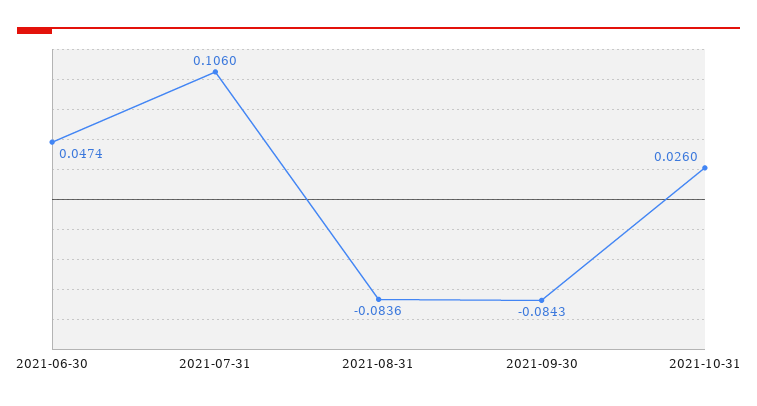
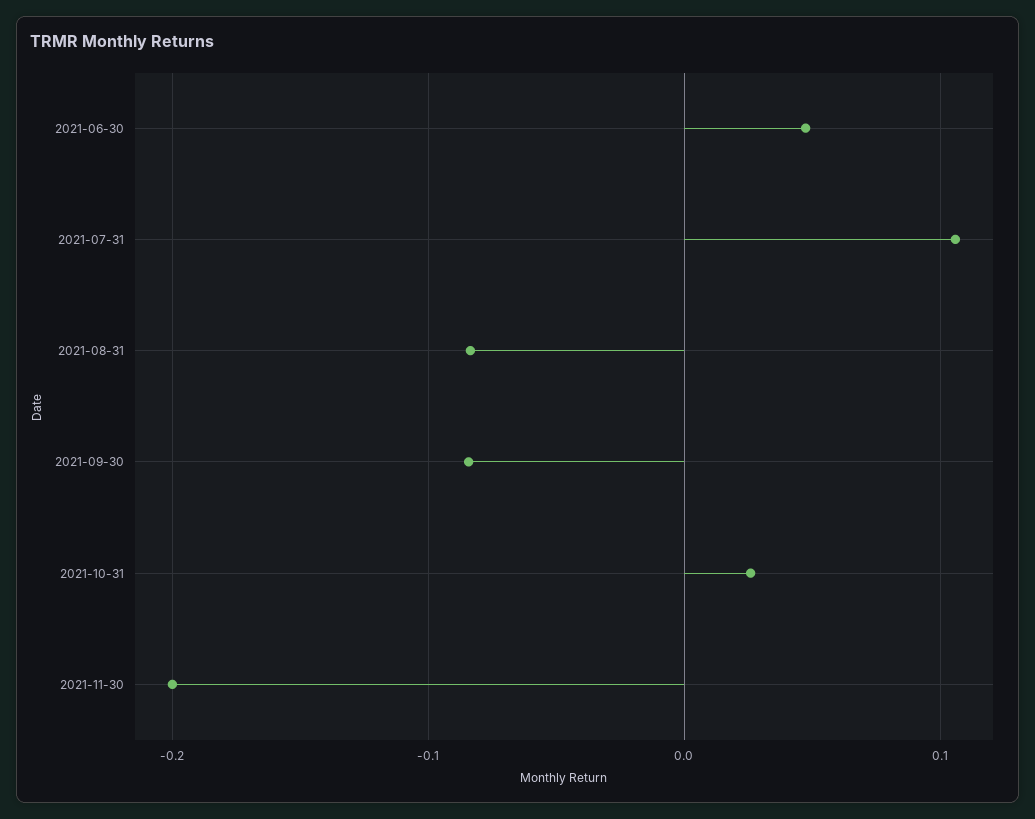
2021-11-30: none -> -0.2

